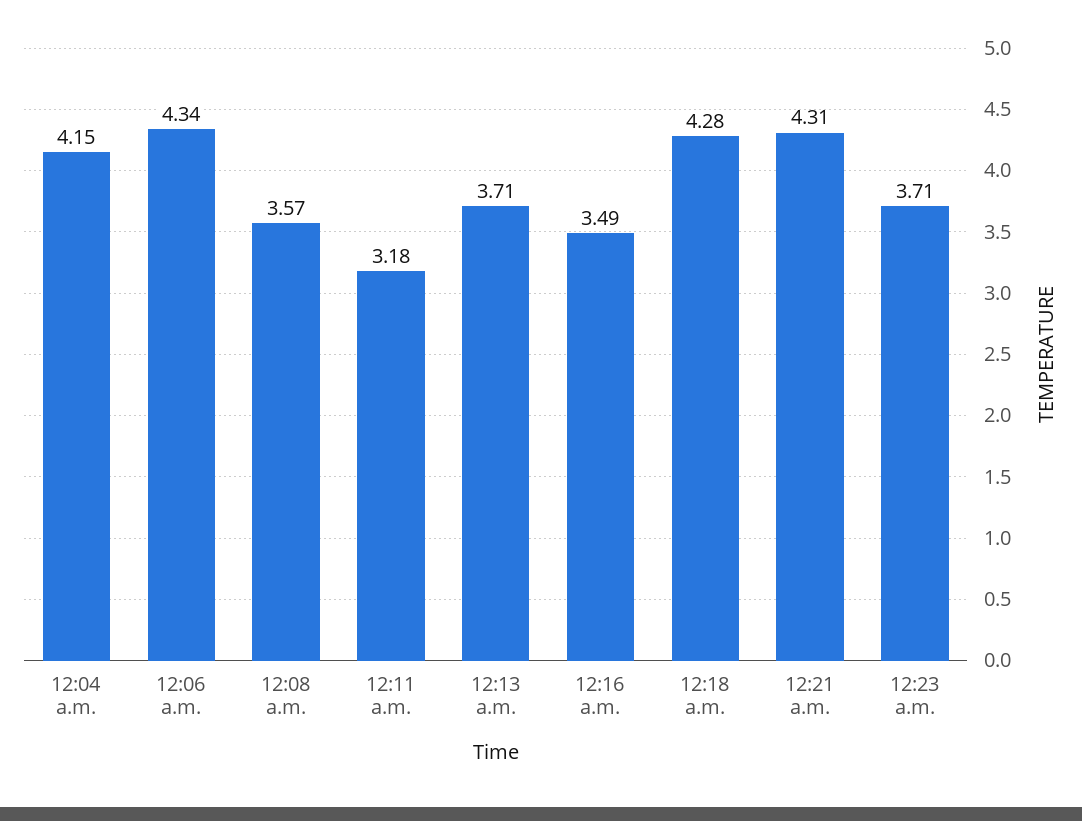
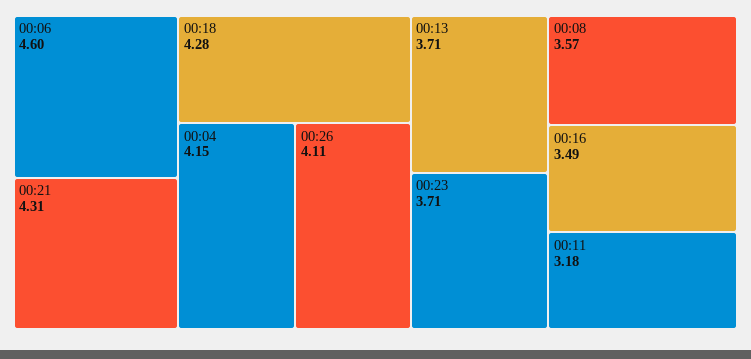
12:06 a.m.: 4.34 -> 4.6
00:26: none -> 4.11

